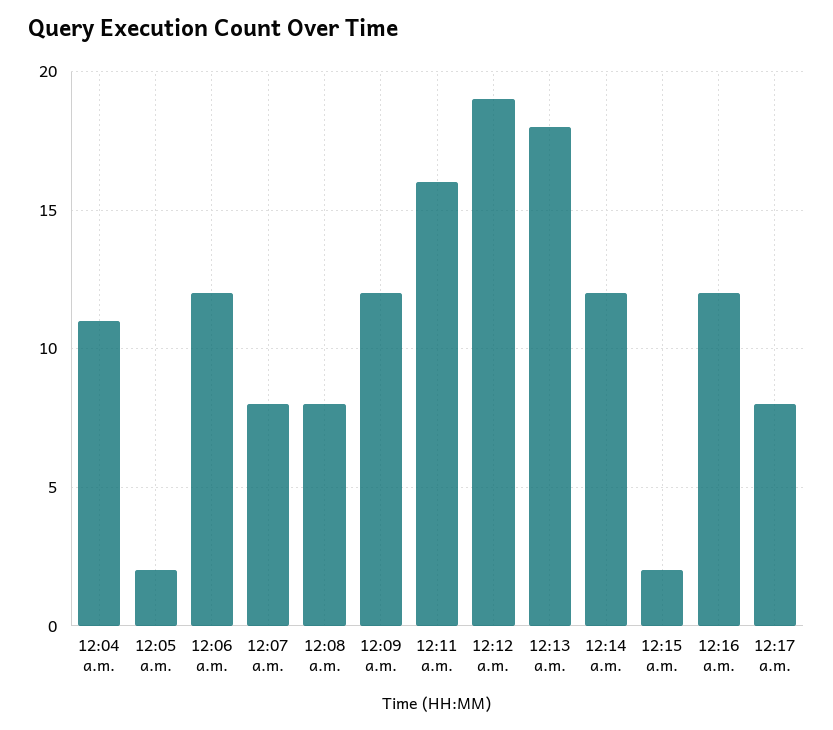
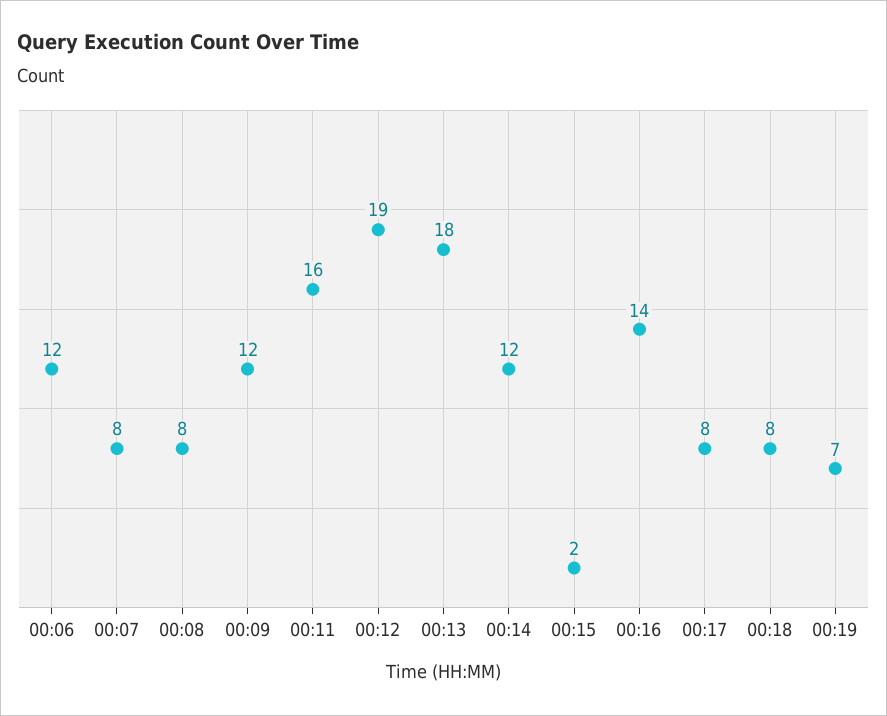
12:04 a.m.: 11 -> none
12:05 a.m.: 2 -> none
12:16 a.m.: 12 -> 14
00:18: none -> 8
00:19: none -> 7

